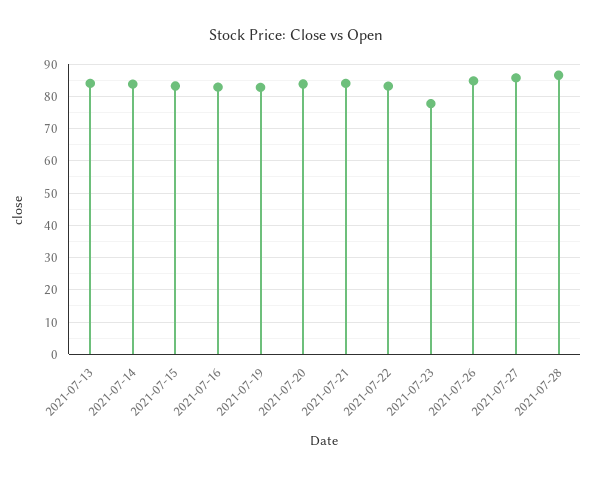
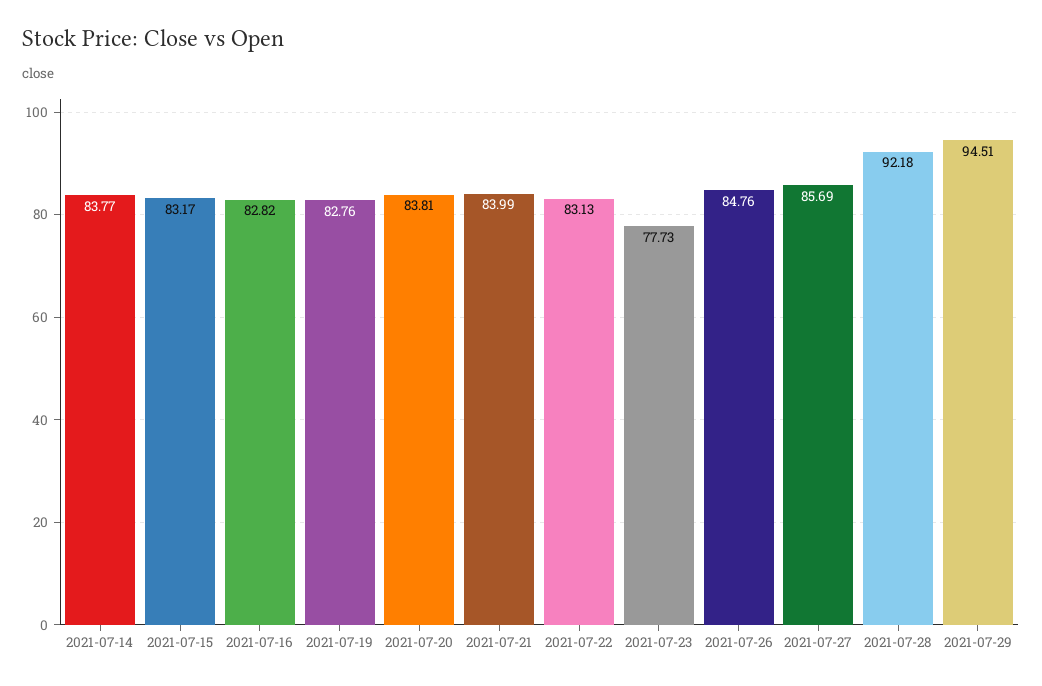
2021-07-13: 84 -> none
2021-07-28: 86 -> 92.18
2021-07-29: none -> 94.51

